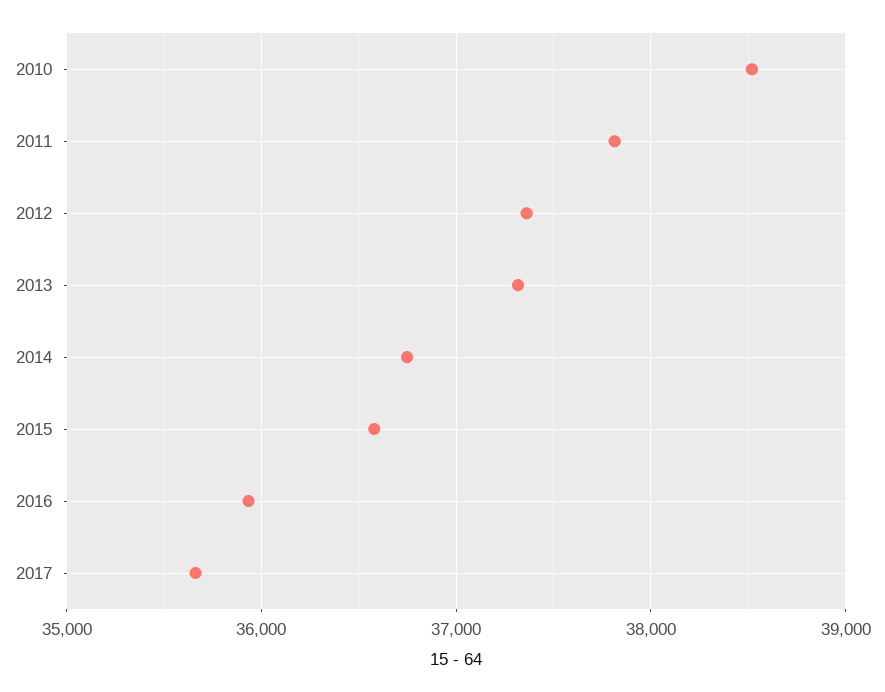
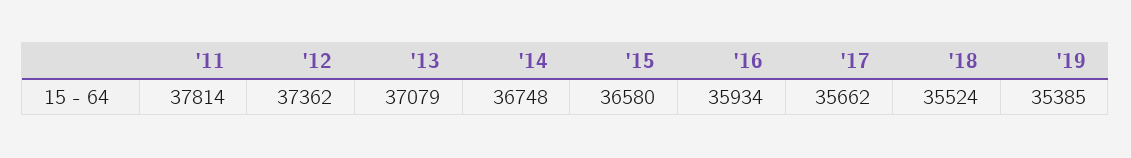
2010: 38500 -> none
2013: 37300 -> 37079
'18: none -> 35524
'19: none -> 35385

